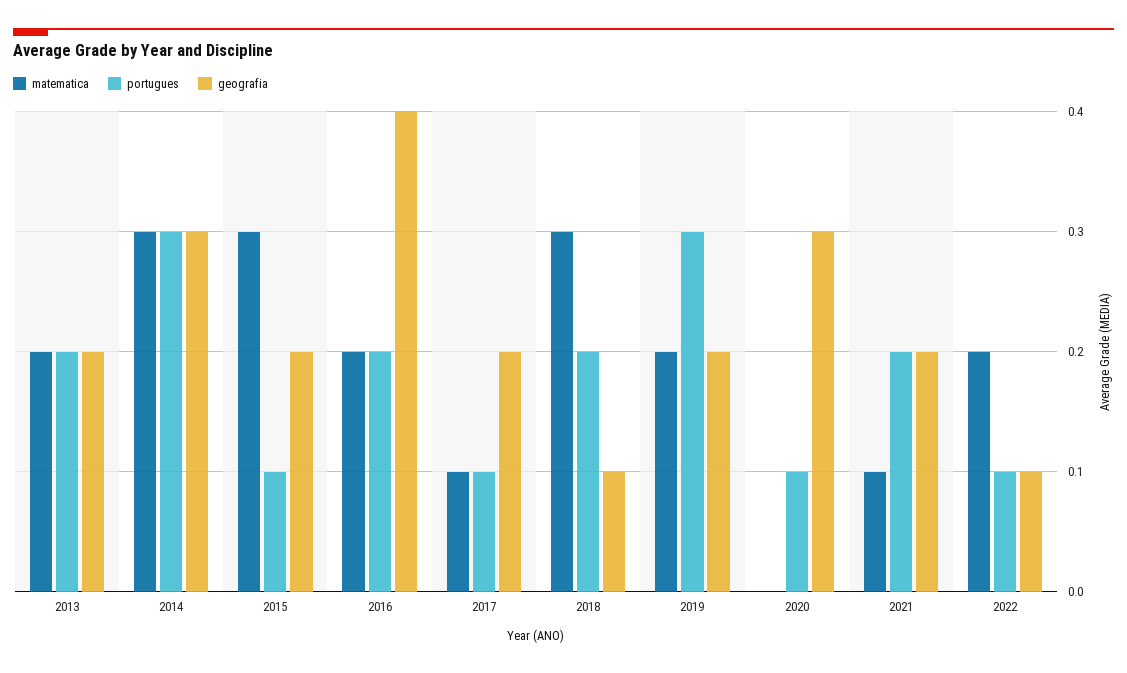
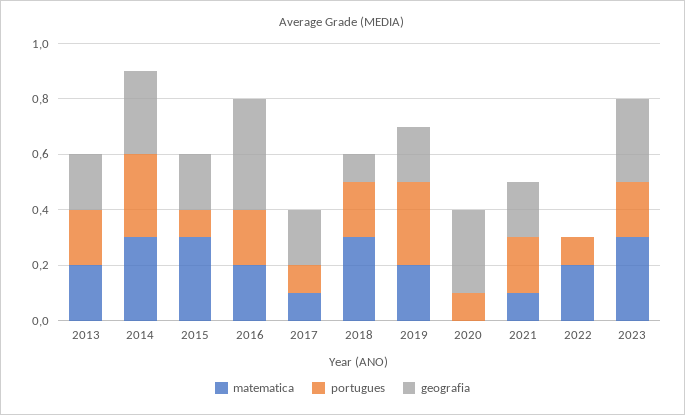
geografia, 2022: 0.1 -> 0
matematica, 2023: none -> 0.3
portugues, 2023: none -> 0.2
geografia, 2023: none -> 0.3

